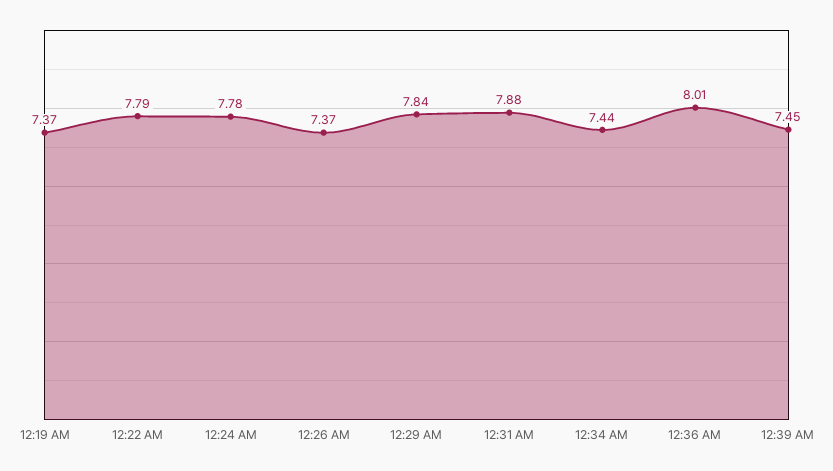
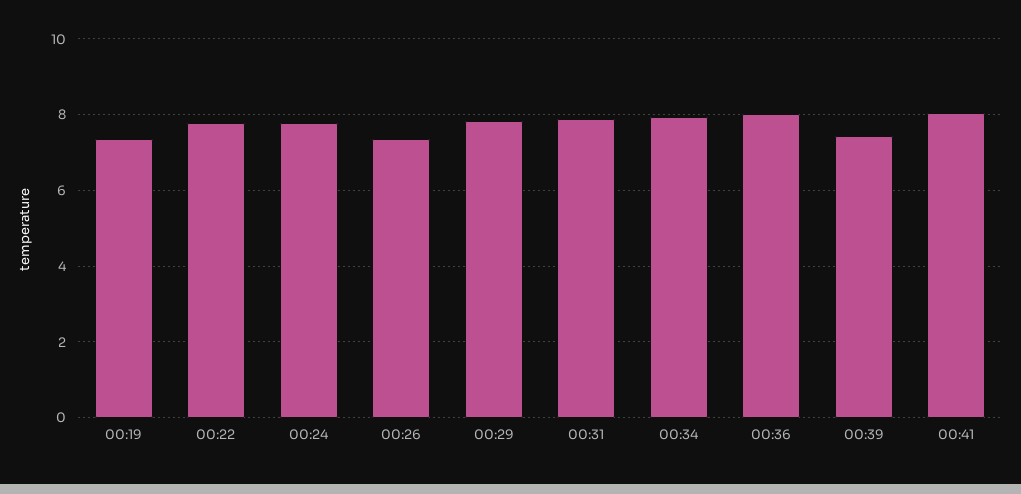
12:34 AM: 7.44 -> 8
00:41: none -> 8

